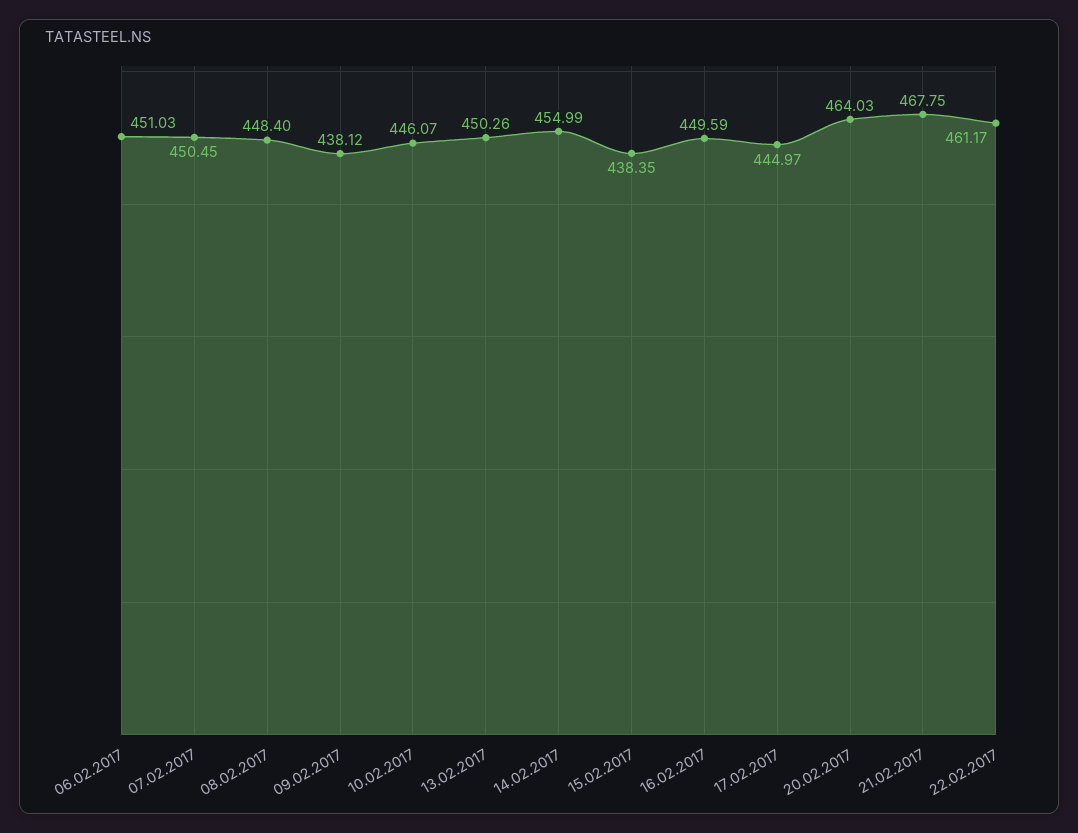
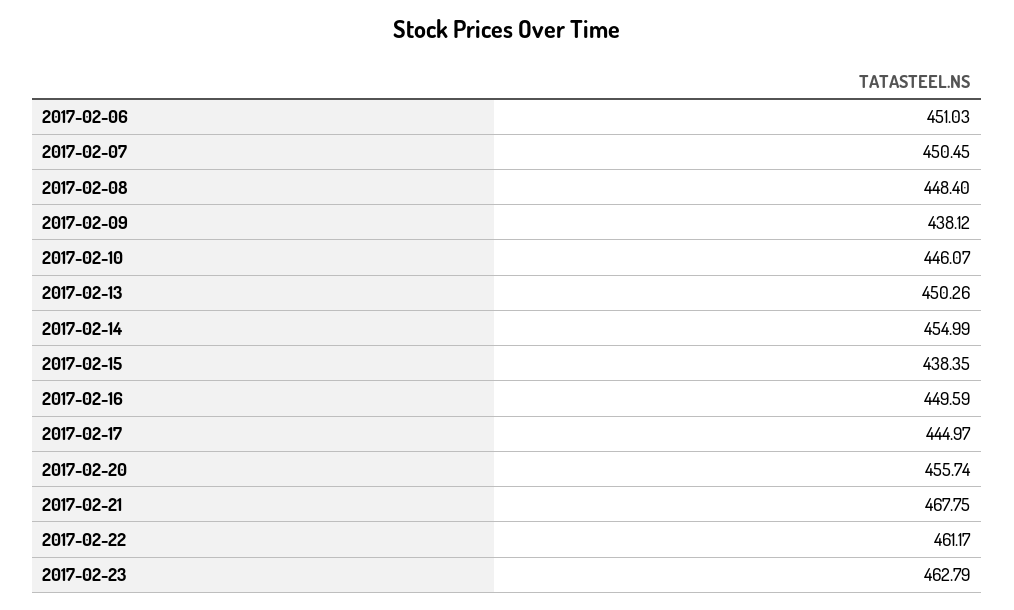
20.02.2017: 464.03 -> 455.74
2017-02-23: none -> 462.79

